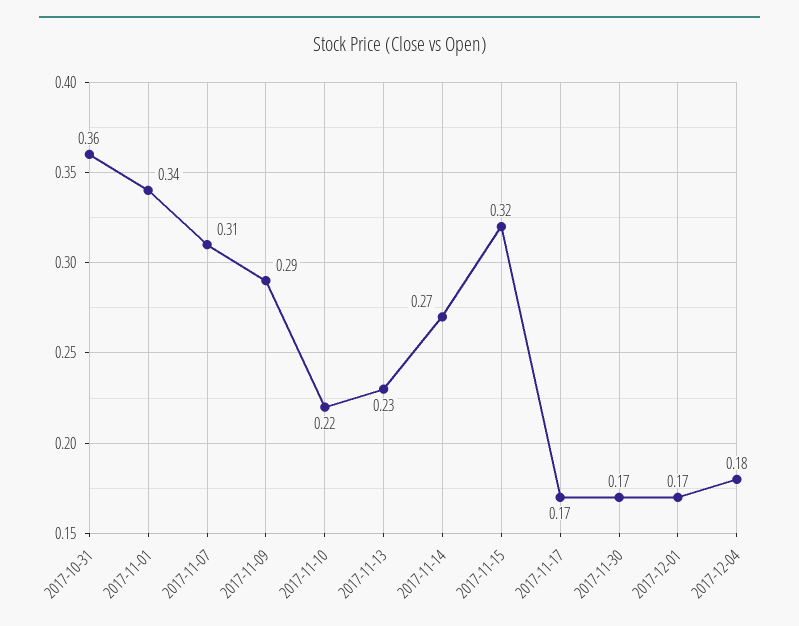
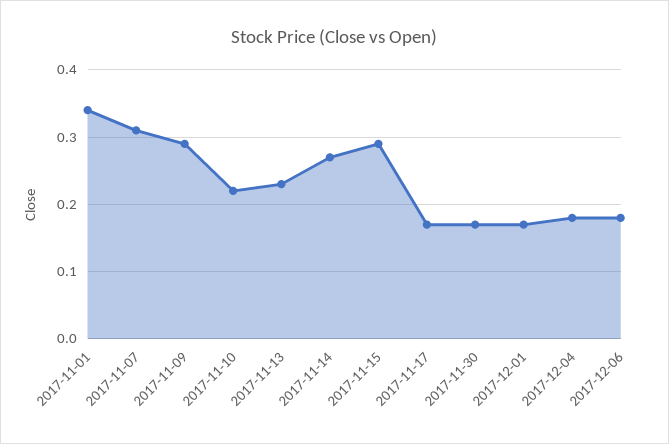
2017-10-31: 0.36 -> none
2017-11-15: 0.32 -> 0.29
2017-12-06: none -> 0.18

